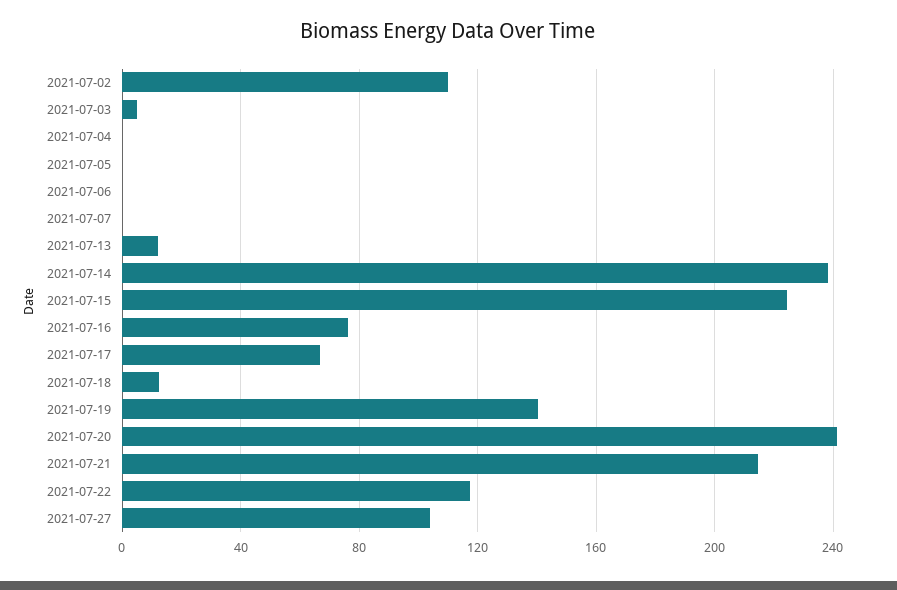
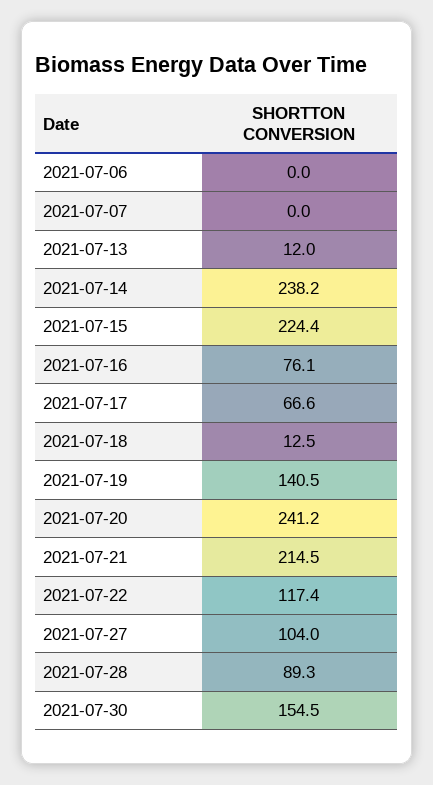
2021-07-02: 110 -> none
2021-07-03: 5 -> none
2021-07-04: 0 -> none
2021-07-05: 0 -> none
2021-07-28: none -> 89.3
2021-07-30: none -> 154.5

